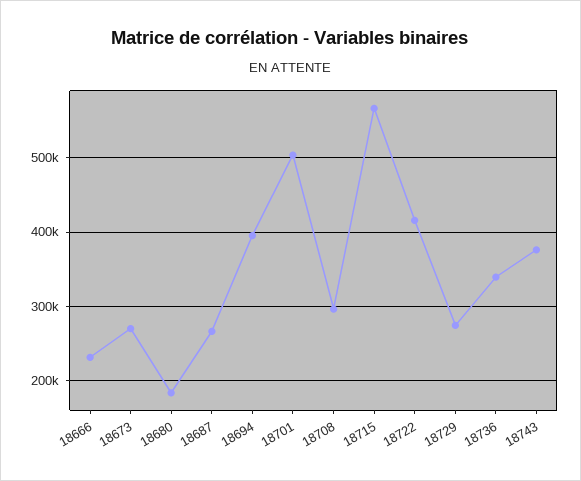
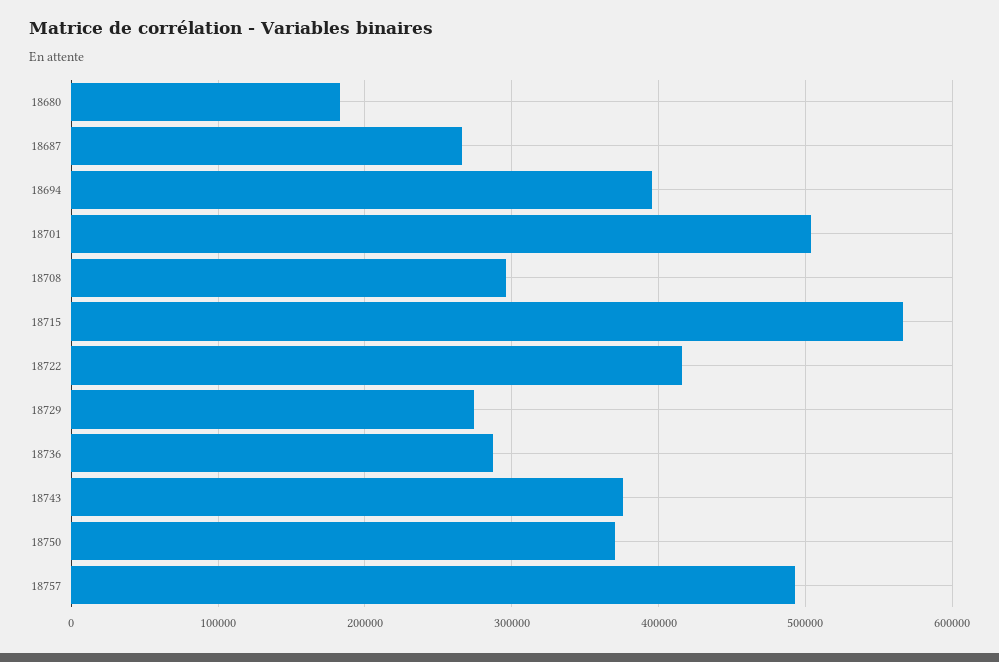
18666: 230000 -> none
18673: 270000 -> none
18736: 340000 -> 290000
18750: none -> 370000
18757: none -> 490000

